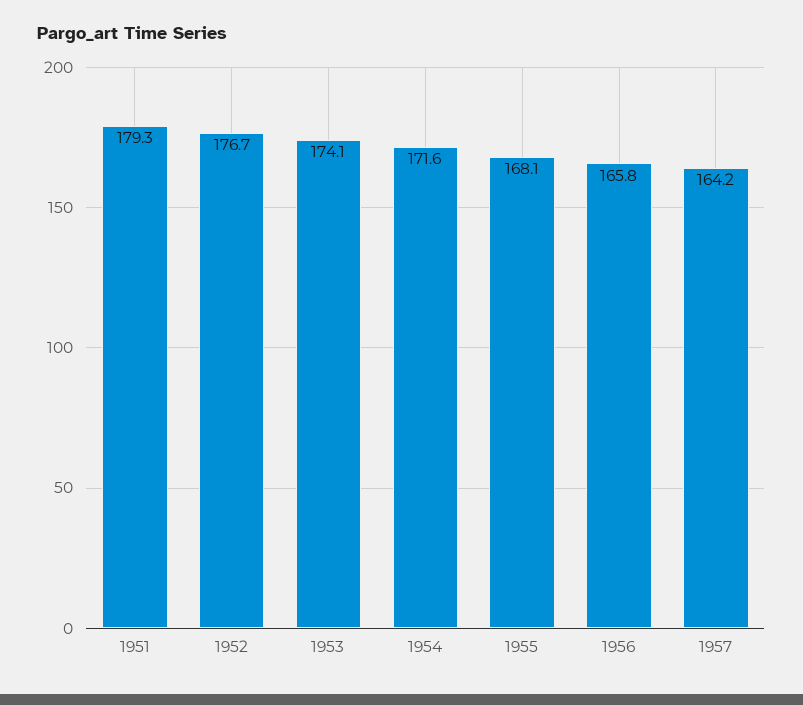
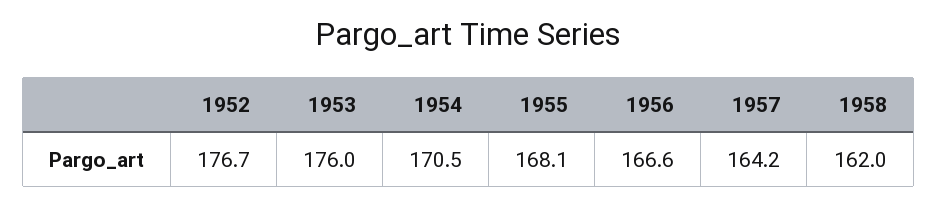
1951: 179.3 -> none
1953: 174.1 -> 176
1954: 171.6 -> 170.5
1956: 165.8 -> 166.6
1958: none -> 162

